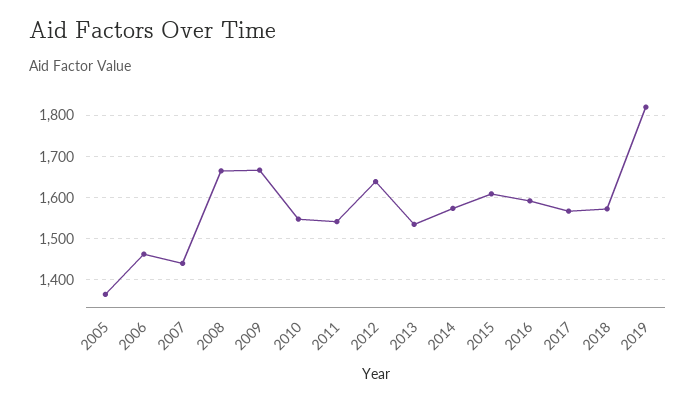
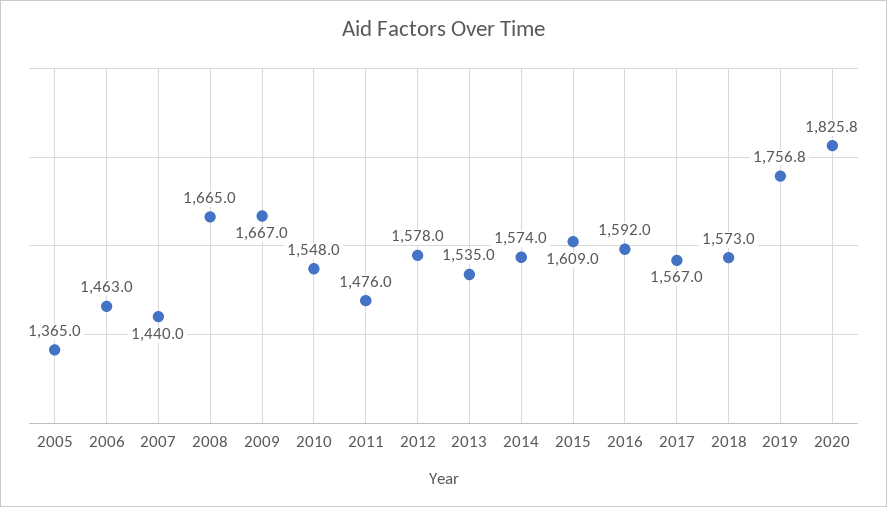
2011: 1540 -> 1476
2012: 1640 -> 1578
2019: 1820 -> 1756.8
2020: none -> 1825.8

